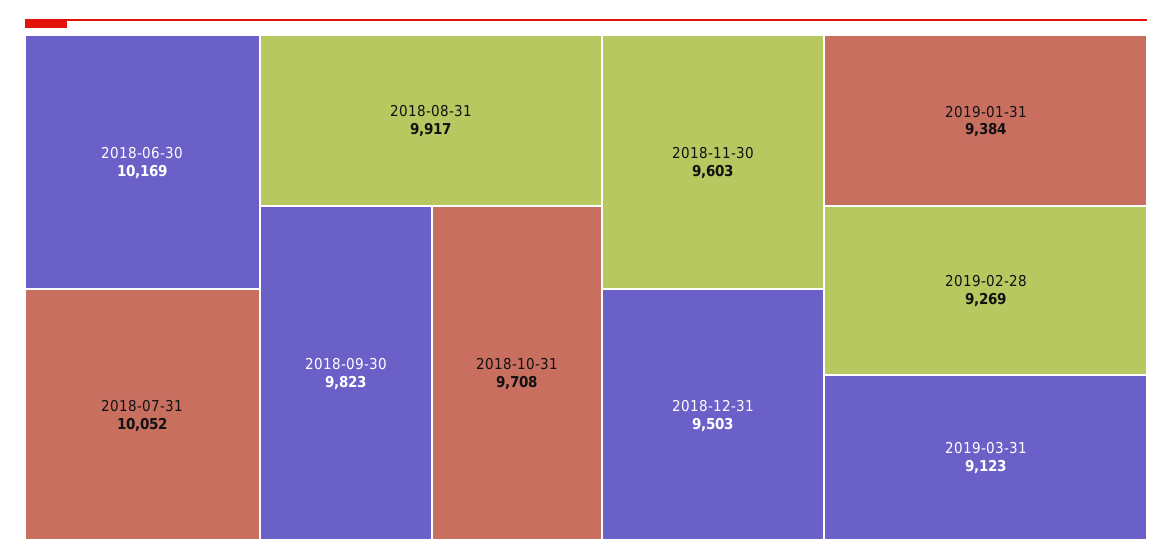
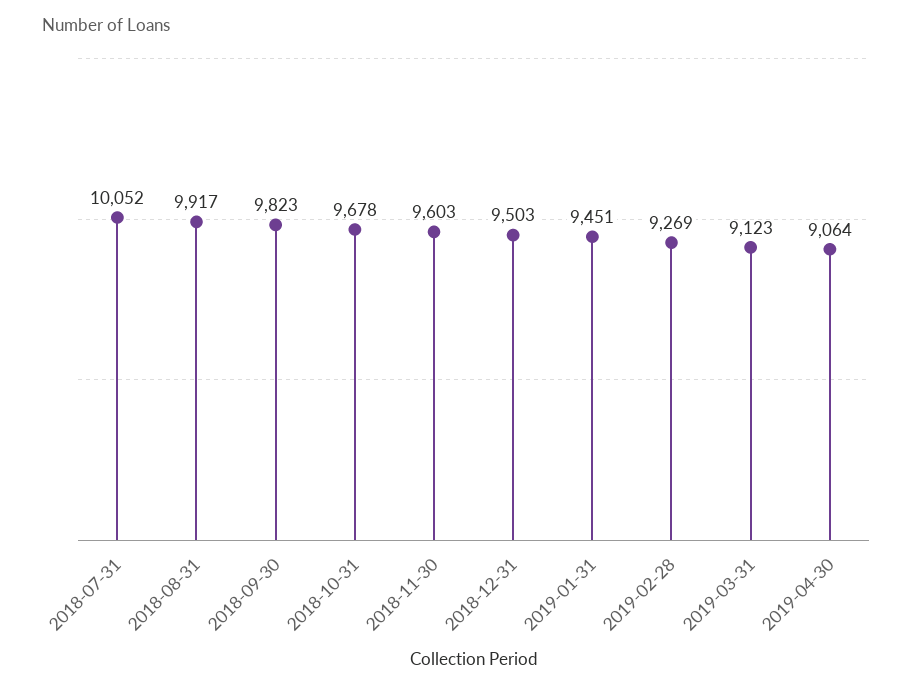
2018-06-30: 10169 -> none
2018-10-31: 9708 -> 9678
2019-01-31: 9384 -> 9451
2019-04-30: none -> 9064

